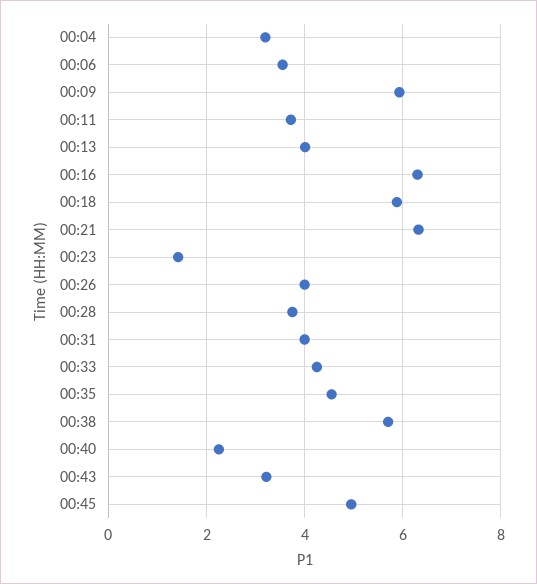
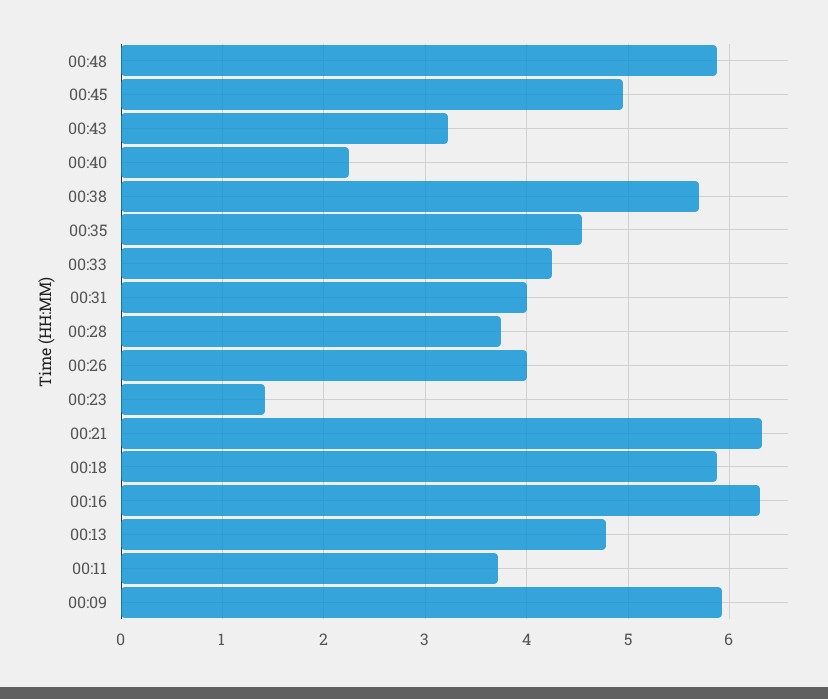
00:04: 3.2 -> none
00:06: 3.6 -> none
00:13: 4 -> 4.8
00:48: none -> 5.9

